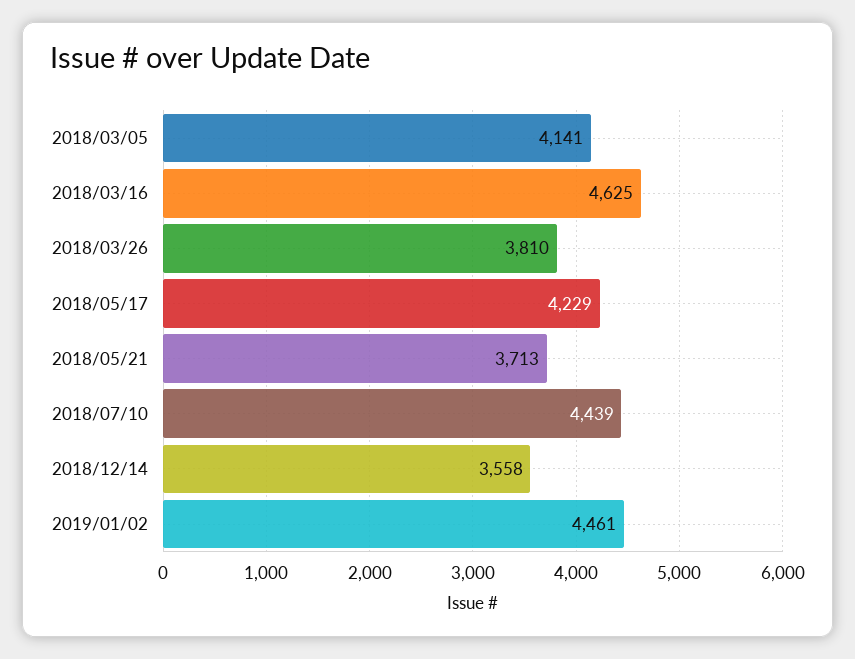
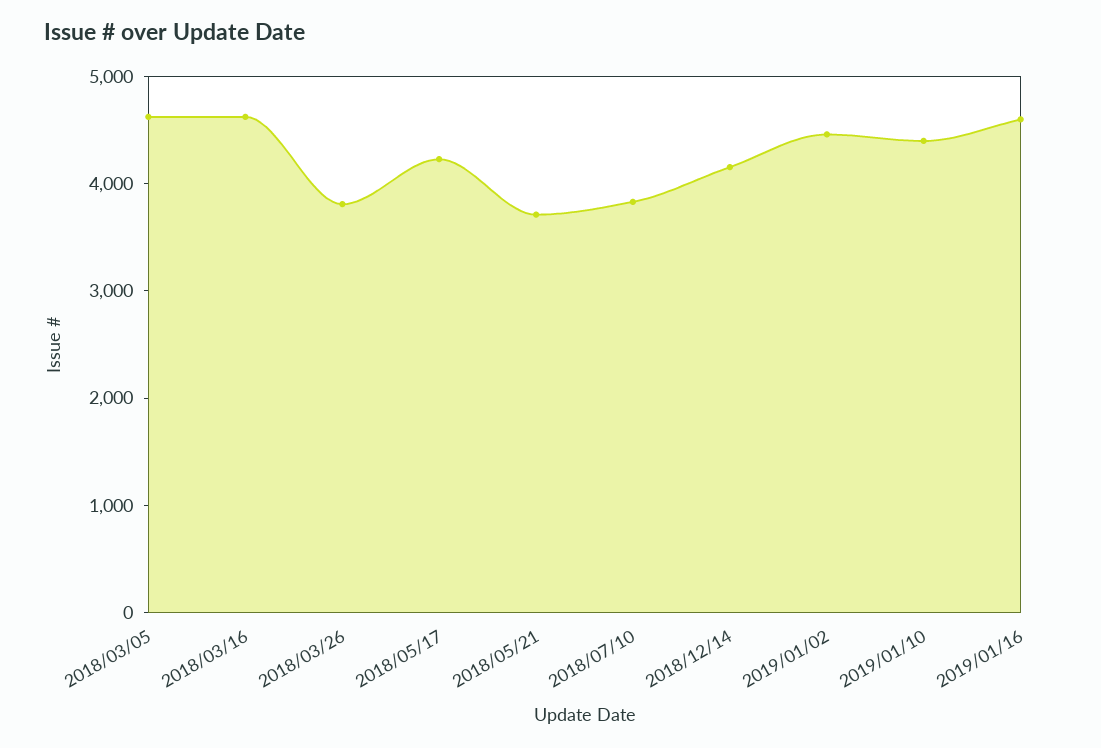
2018/03/05: 4141 -> 4600
2018/07/10: 4439 -> 3800
2018/12/14: 3558 -> 4200
2019/01/10: none -> 4400
2019/01/16: none -> 4600

